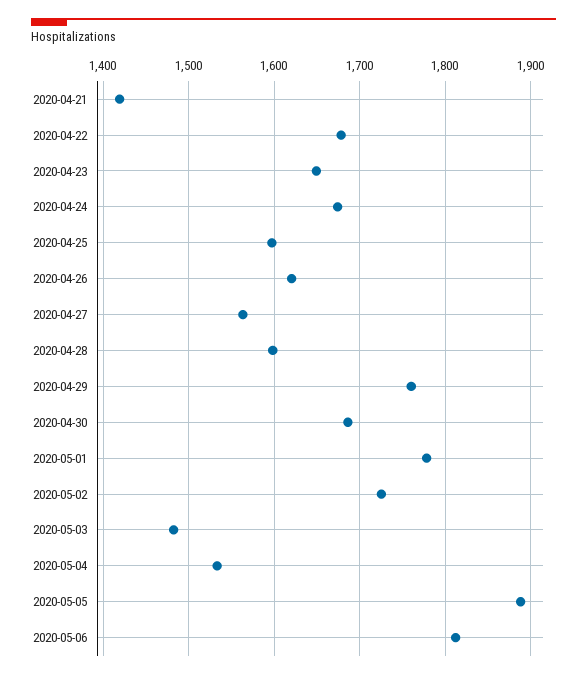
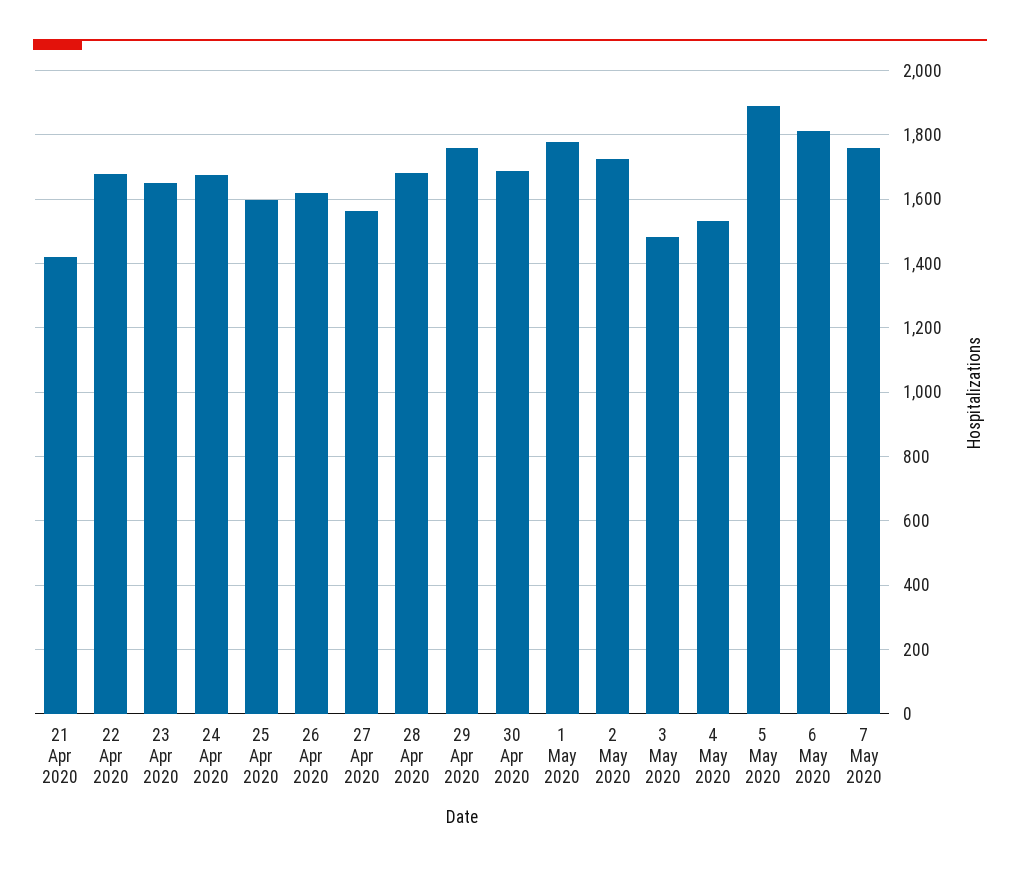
2020-04-28: 1600 -> 1680
7 May 2020: none -> 1760

